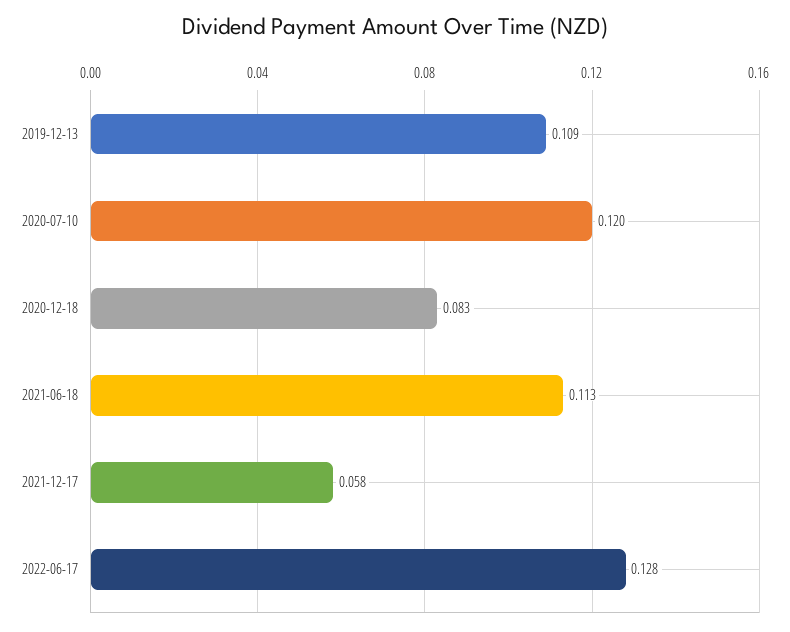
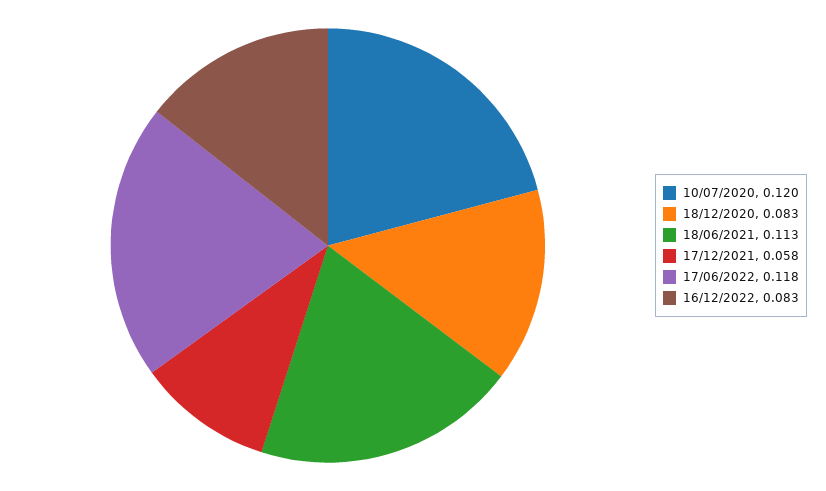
2019-12-13: 0.109 -> none
2022-06-17: 0.128 -> 0.118
16/12/2022: none -> 0.083

